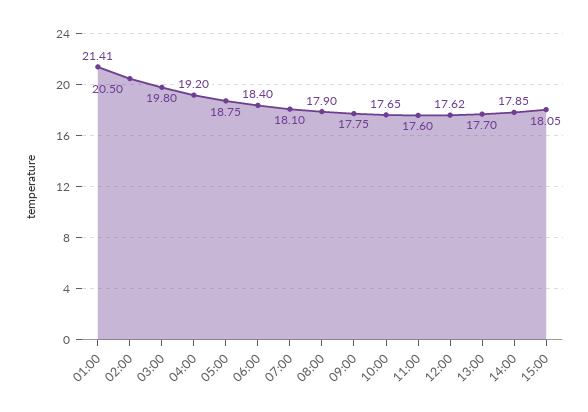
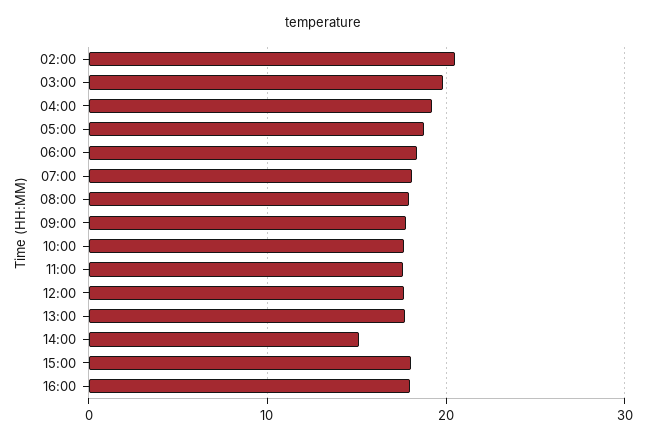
01:00: 21.41 -> none
14:00: 17.85 -> 15
16:00: none -> 18

